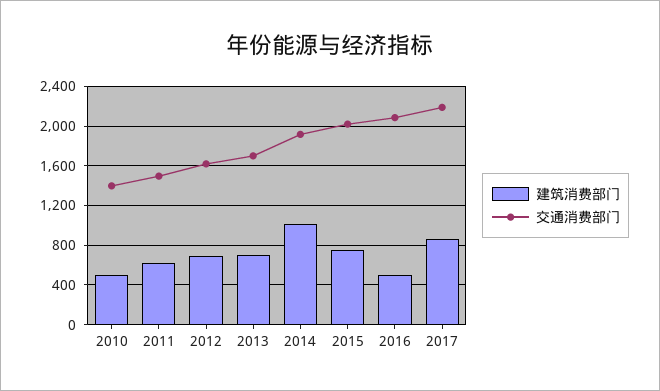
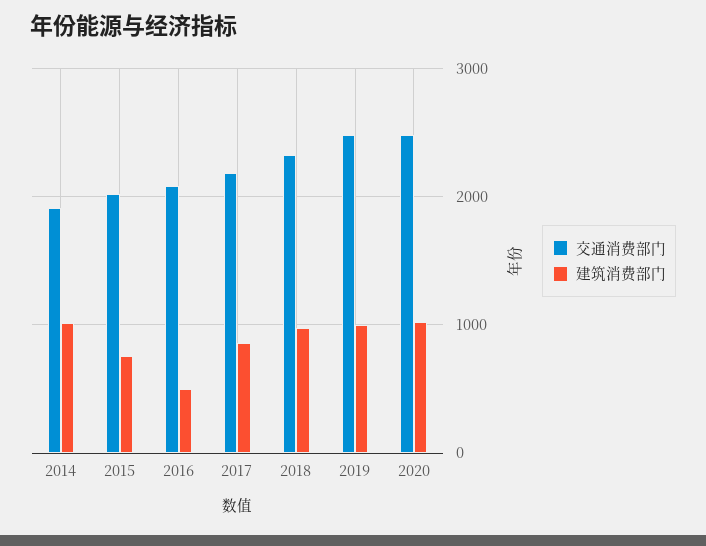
建筑消费部门, 2010: 500 -> none
交通消费部门, 2010: 1400 -> none
建筑消费部门, 2011: 600 -> none
交通消费部门, 2011: 1500 -> none
建筑消费部门, 2012: 700 -> none
交通消费部门, 2012: 1600 -> none
建筑消费部门, 2013: 700 -> none
交通消费部门, 2013: 1700 -> none
交通消费部门, 2018: none -> 2300
建筑消费部门, 2018: none -> 1000
交通消费部门, 2019: none -> 2500
建筑消费部门, 2019: none -> 1000
交通消费部门, 2020: none -> 2500
建筑消费部门, 2020: none -> 1000

